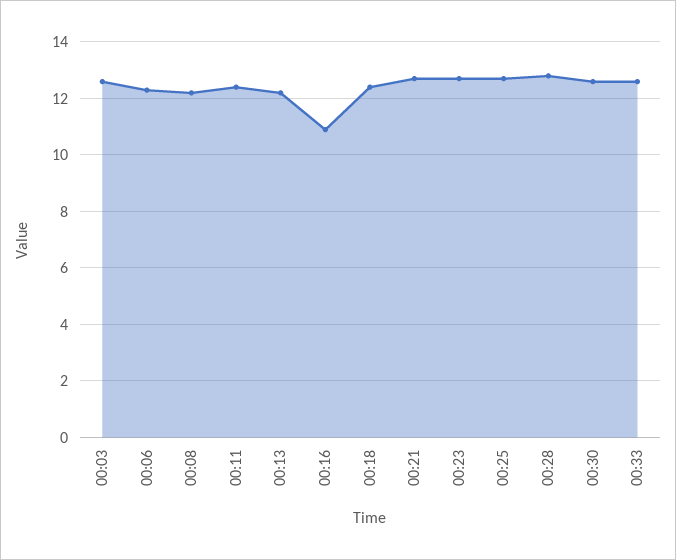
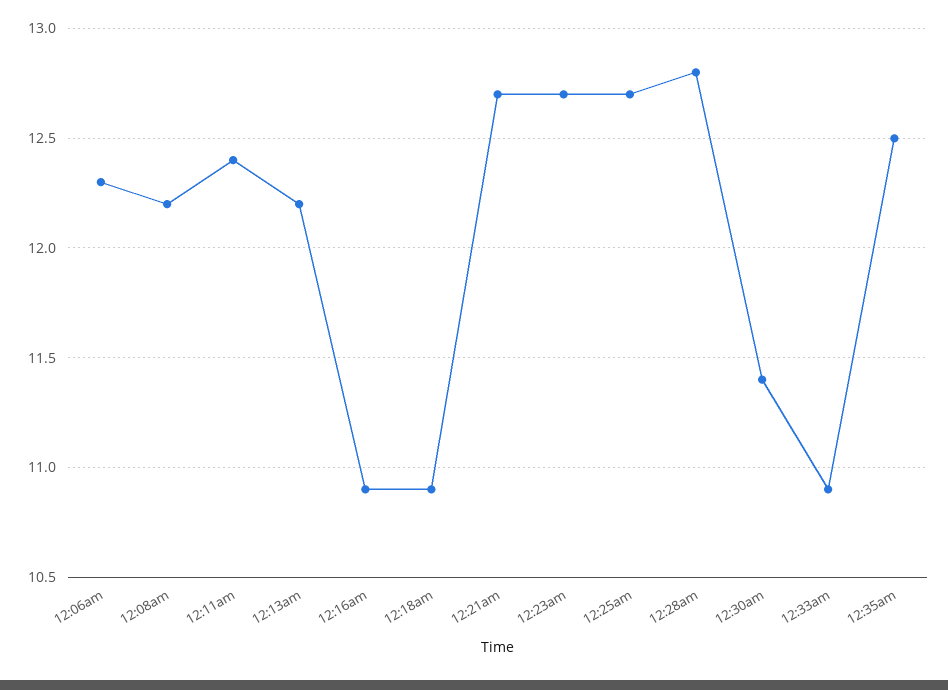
00:03: 12.5 -> none
00:18: 12.5 -> 10.9
00:30: 12.5 -> 11.4
00:33: 12.5 -> 10.9
12:35am: none -> 12.5

